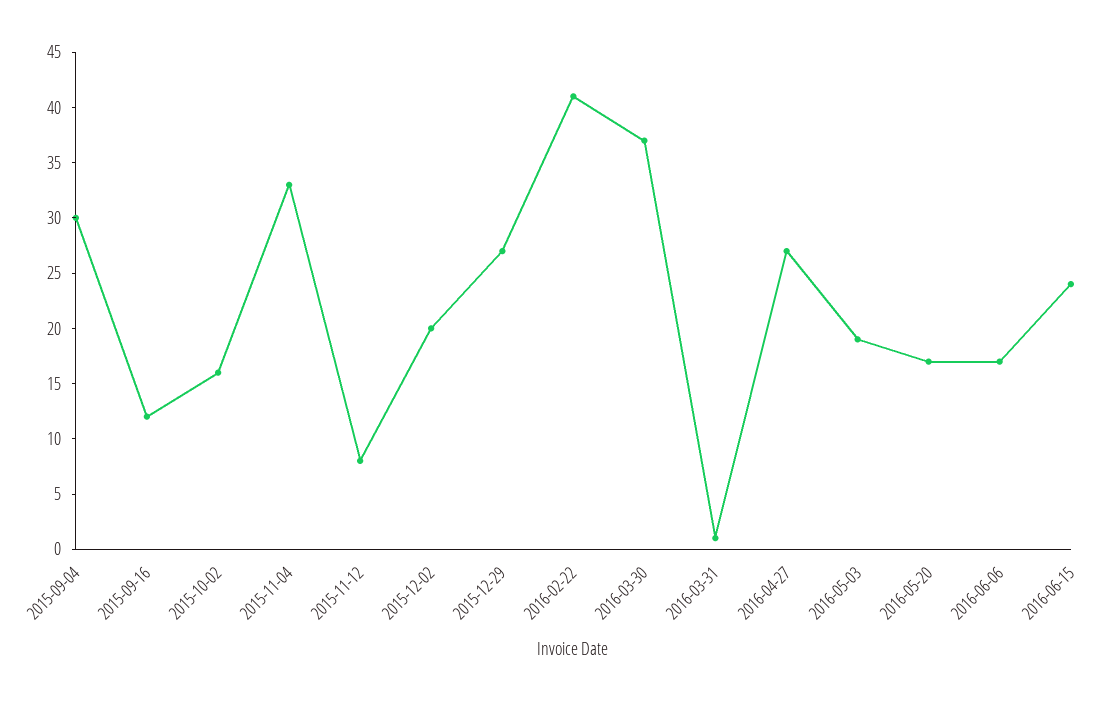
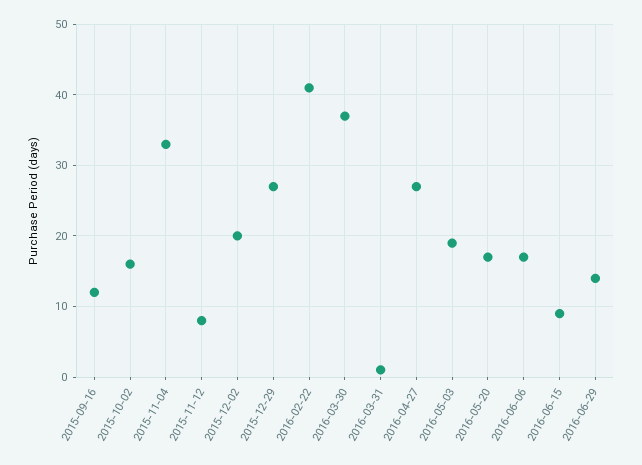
2015-09-04: 30 -> none
2016-06-15: 24 -> 9
2016-06-29: none -> 14

